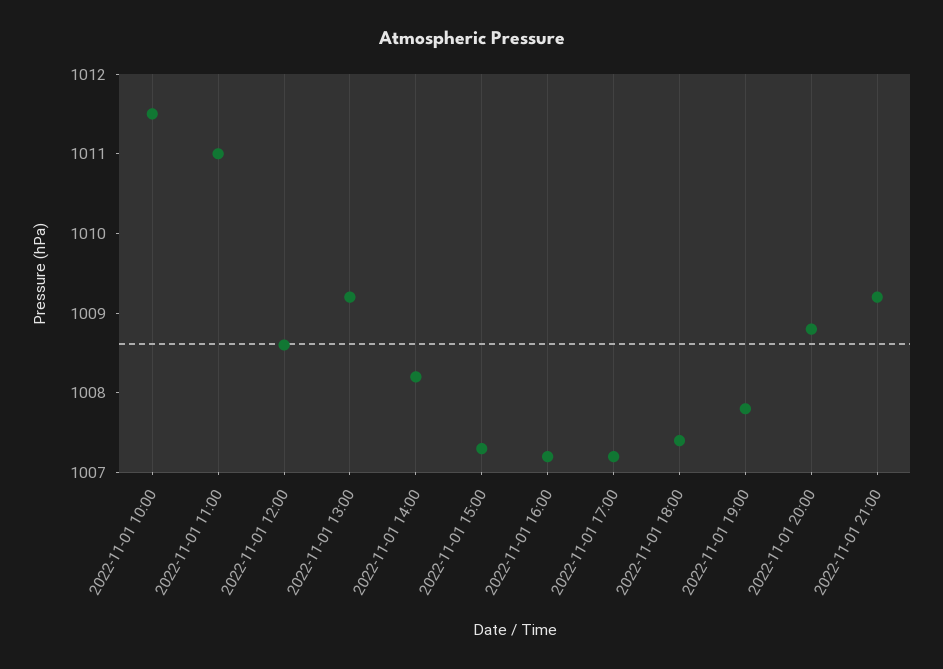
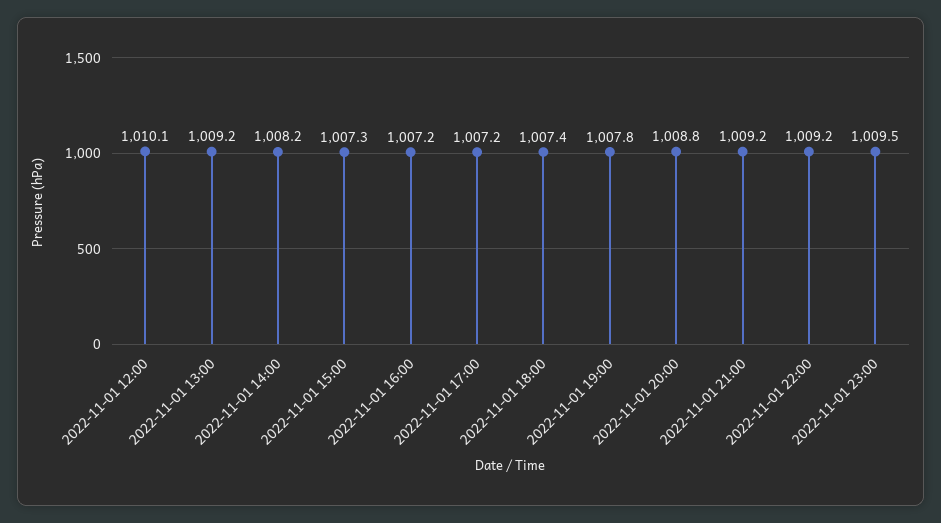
2022-11-01 10:00: 1011.5 -> none
2022-11-01 11:00: 1011 -> none
2022-11-01 12:00: 1008.5 -> 1010.1
2022-11-01 22:00: none -> 1009.2
2022-11-01 23:00: none -> 1009.5

